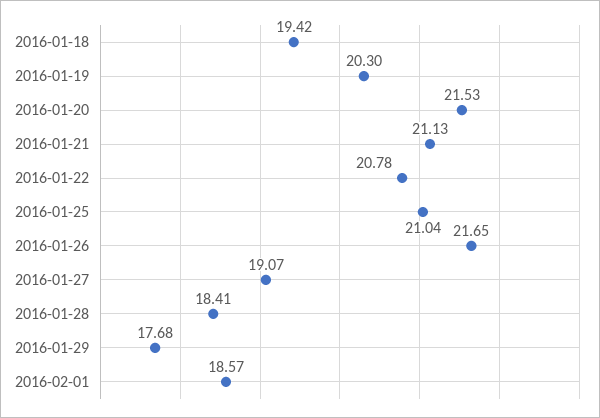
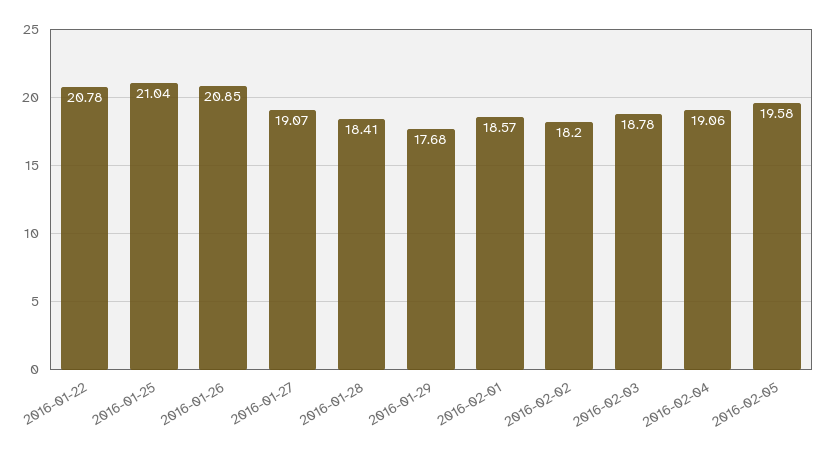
2016-01-18: 19.42 -> none
2016-01-19: 20.3 -> none
2016-01-20: 21.53 -> none
2016-01-21: 21.13 -> none
2016-01-26: 21.65 -> 20.85
2016-02-02: none -> 18.2
2016-02-03: none -> 18.78
2016-02-04: none -> 19.06
2016-02-05: none -> 19.58

